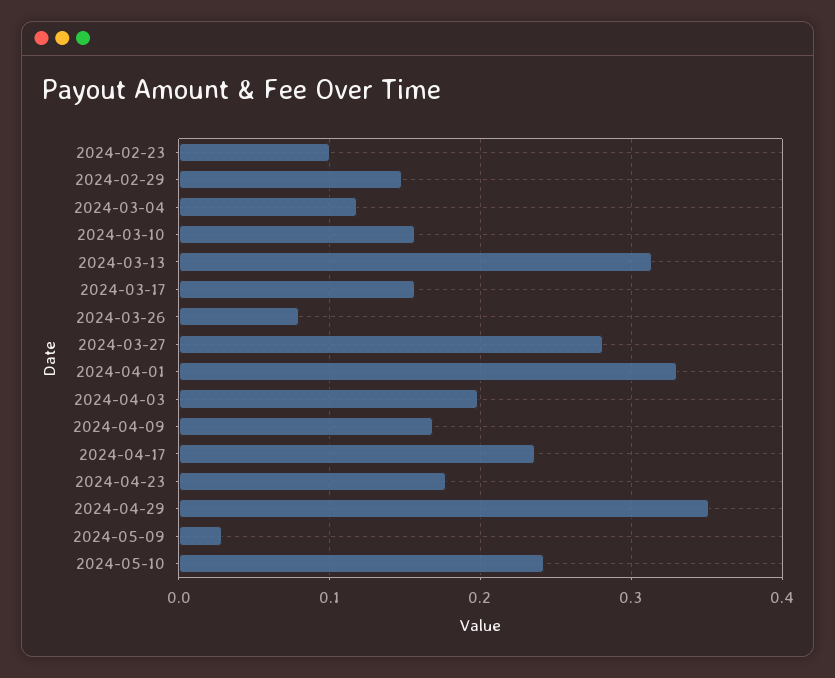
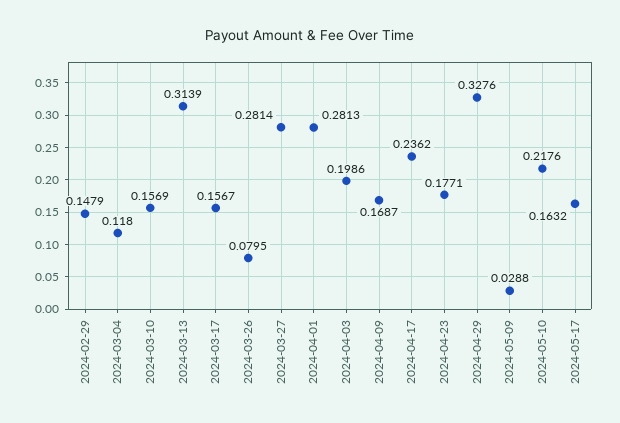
2024-02-23: 0.1 -> none
2024-04-01: 0.33 -> 0.2813
2024-04-29: 0.35 -> 0.3276
2024-05-10: 0.24 -> 0.2176
2024-05-17: none -> 0.1632

